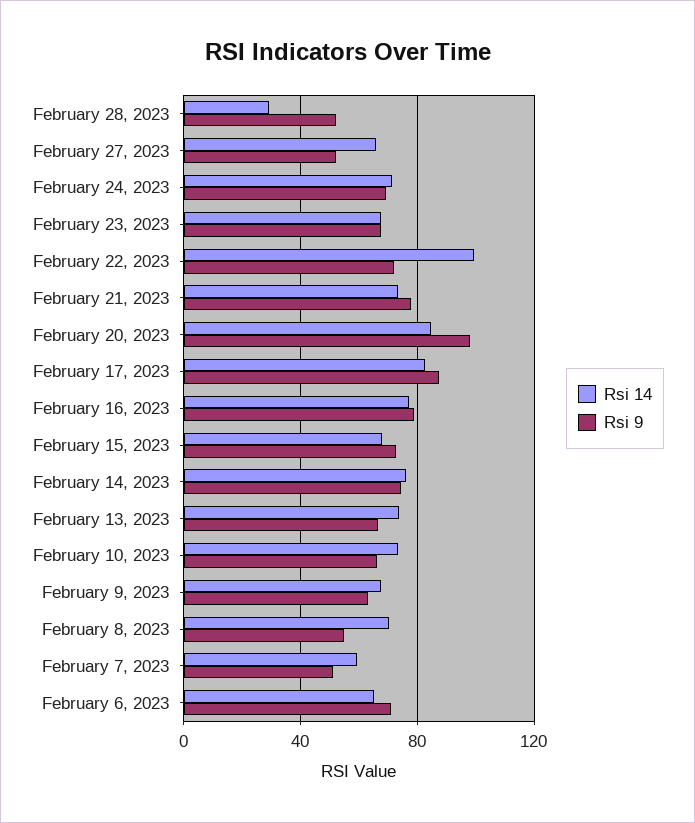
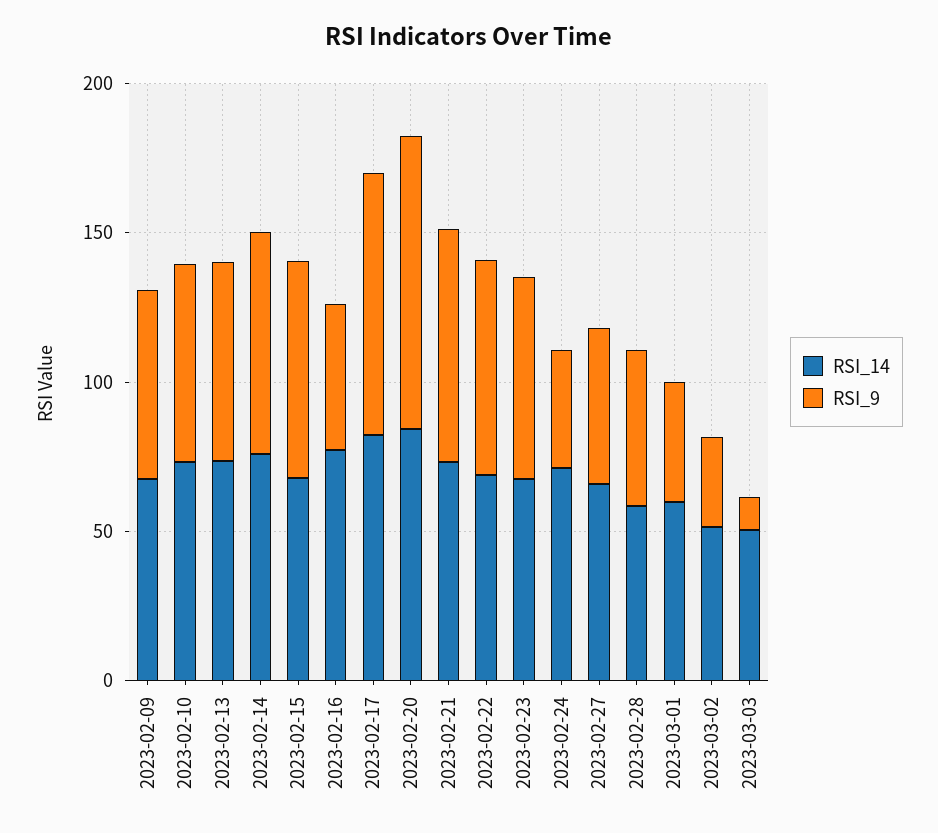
Rsi 14, February 28, 2023: 30 -> 60
Rsi 9, February 24, 2023: 70 -> 40
Rsi 14, February 22, 2023: 100 -> 70
Rsi 9, February 16, 2023: 80 -> 50
Rsi 14, February 8, 2023: 70 -> none
Rsi 9, February 8, 2023: 55 -> none
Rsi 14, February 7, 2023: 60 -> none
Rsi 9, February 7, 2023: 50 -> none
Rsi 14, February 6, 2023: 65 -> none
Rsi 9, February 6, 2023: 70 -> none
Rsi 14, 2023-03-01: none -> 60
Rsi 9, 2023-03-01: none -> 40
Rsi 14, 2023-03-02: none -> 50
Rsi 9, 2023-03-02: none -> 30
Rsi 14, 2023-03-03: none -> 50
Rsi 9, 2023-03-03: none -> 10

